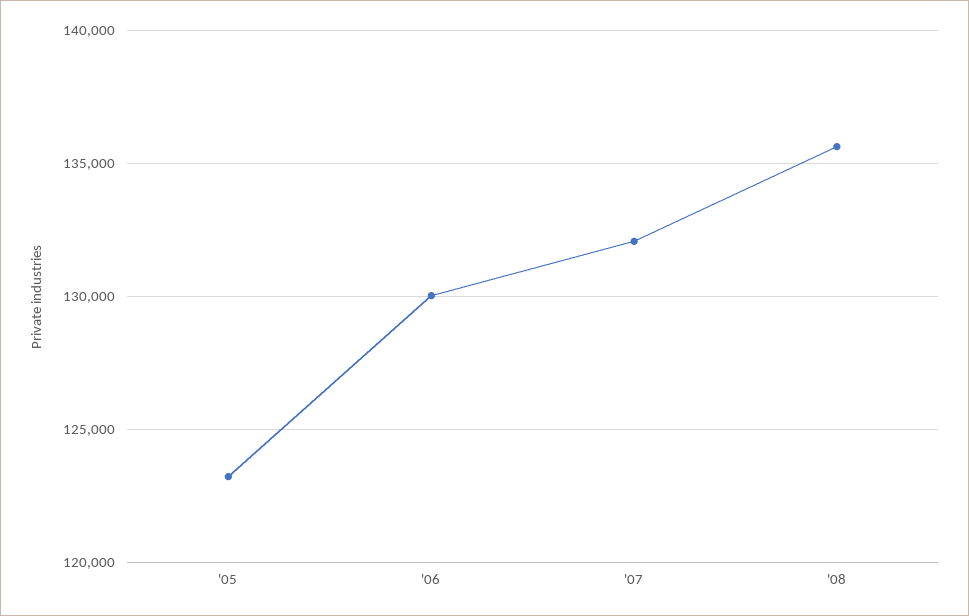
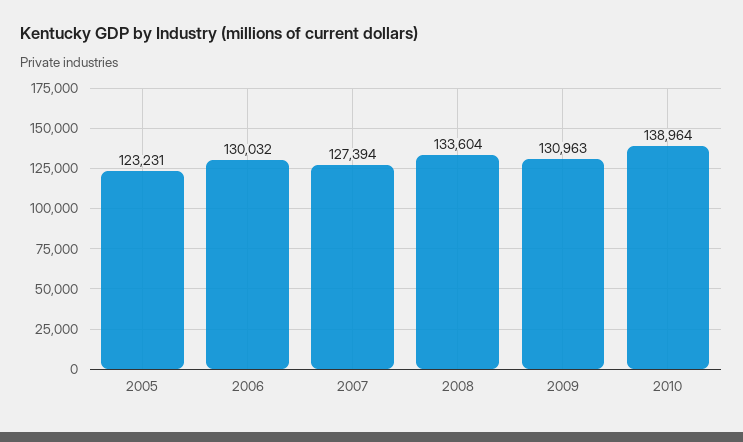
'07: 132000 -> 127394
'08: 135500 -> 133604
2009: none -> 130963
2010: none -> 138964

